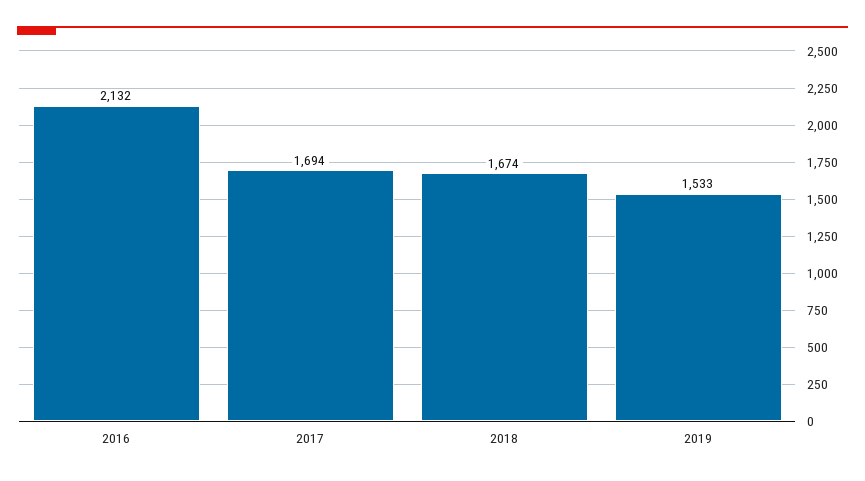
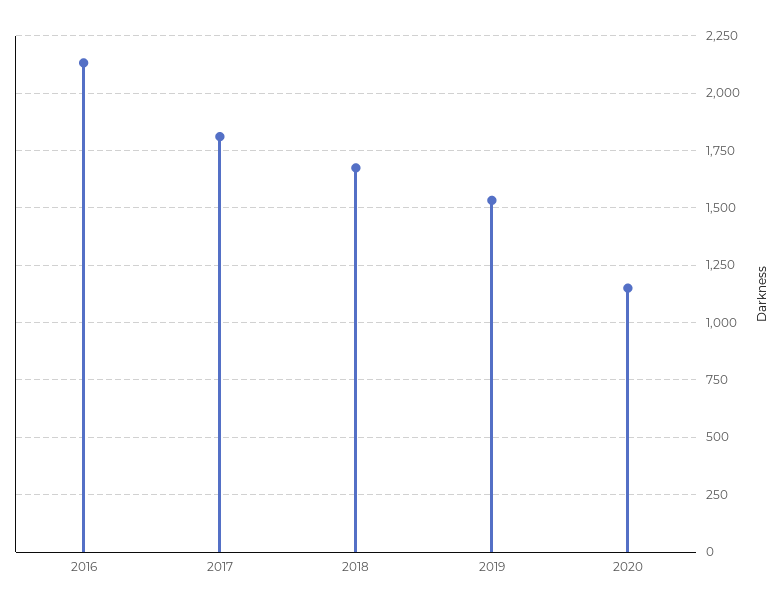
2017: 1694 -> 1800
2020: none -> 1150

